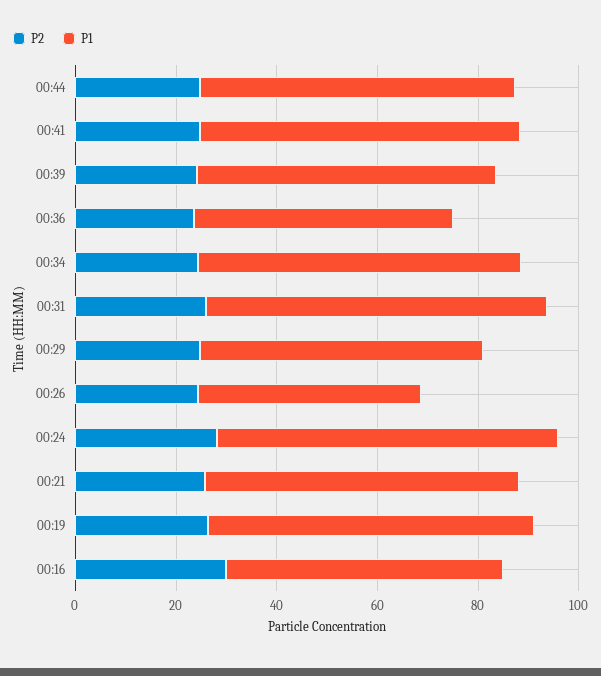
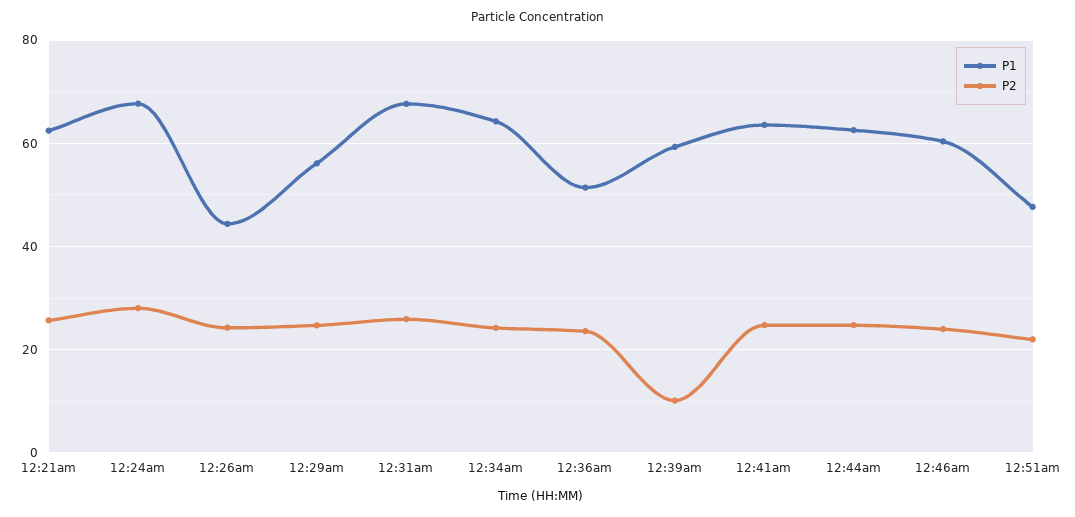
P2, 00:39: 25 -> 10
P2, 00:19: 25 -> none
P1, 00:19: 65 -> none
P2, 00:16: 30 -> none
P1, 00:16: 55 -> none
P1, 12:46am: none -> 60
P2, 12:46am: none -> 24
P1, 12:51am: none -> 48
P2, 12:51am: none -> 22

